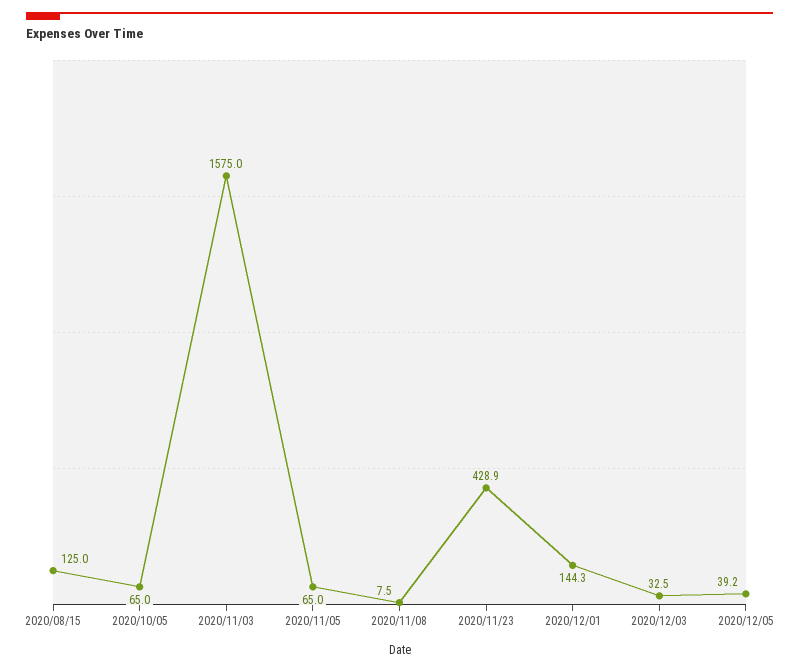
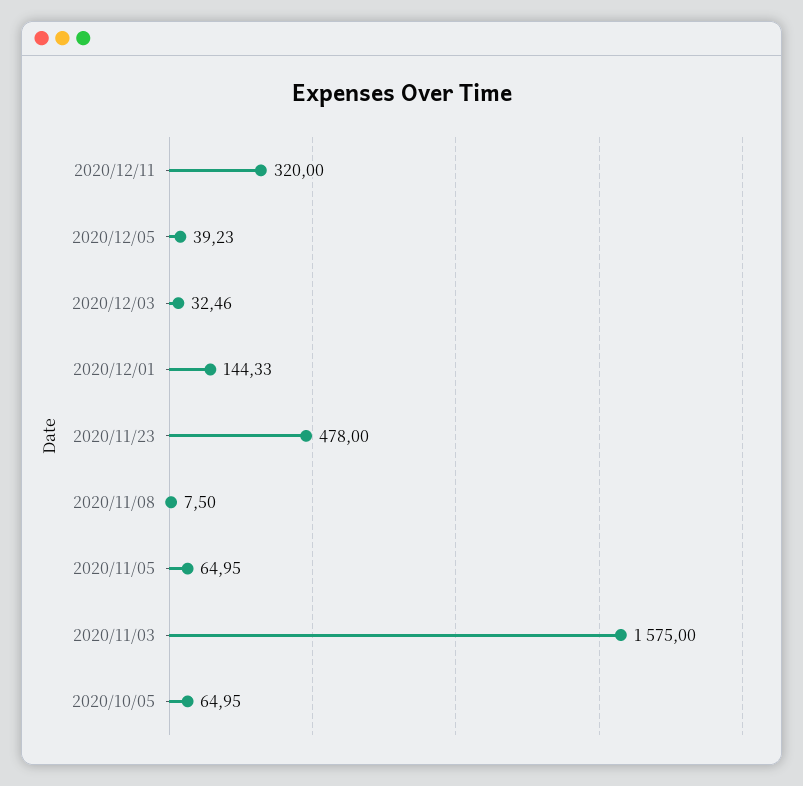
2020/08/15: 125 -> none
2020/11/23: 428.9 -> 478
2020/12/11: none -> 320

